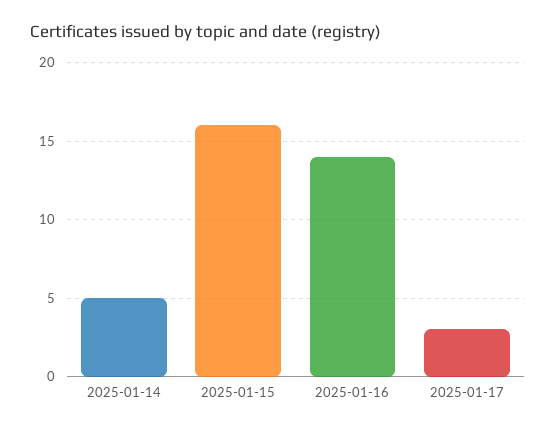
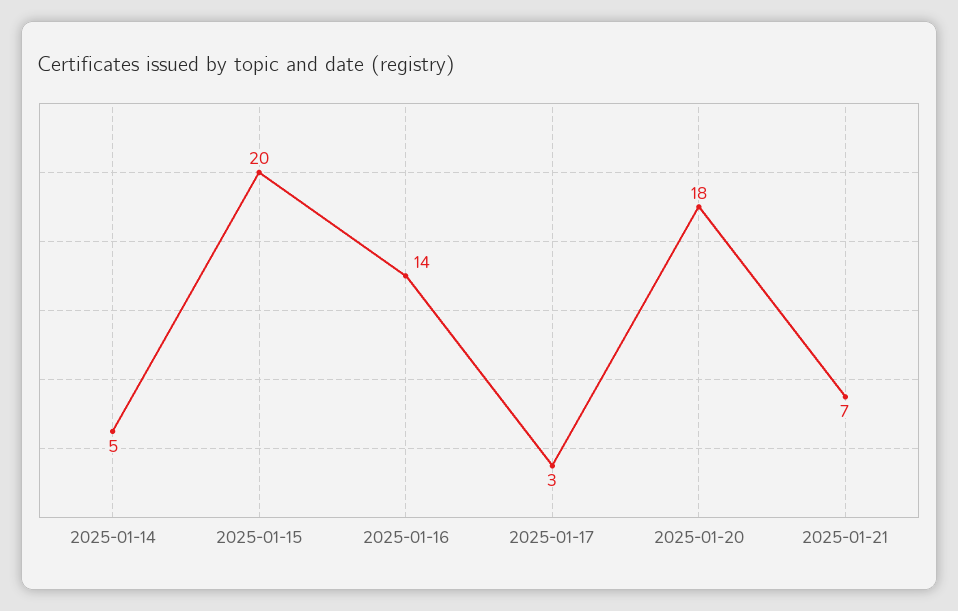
2025-01-15: 16 -> 20
2025-01-20: none -> 18
2025-01-21: none -> 7

